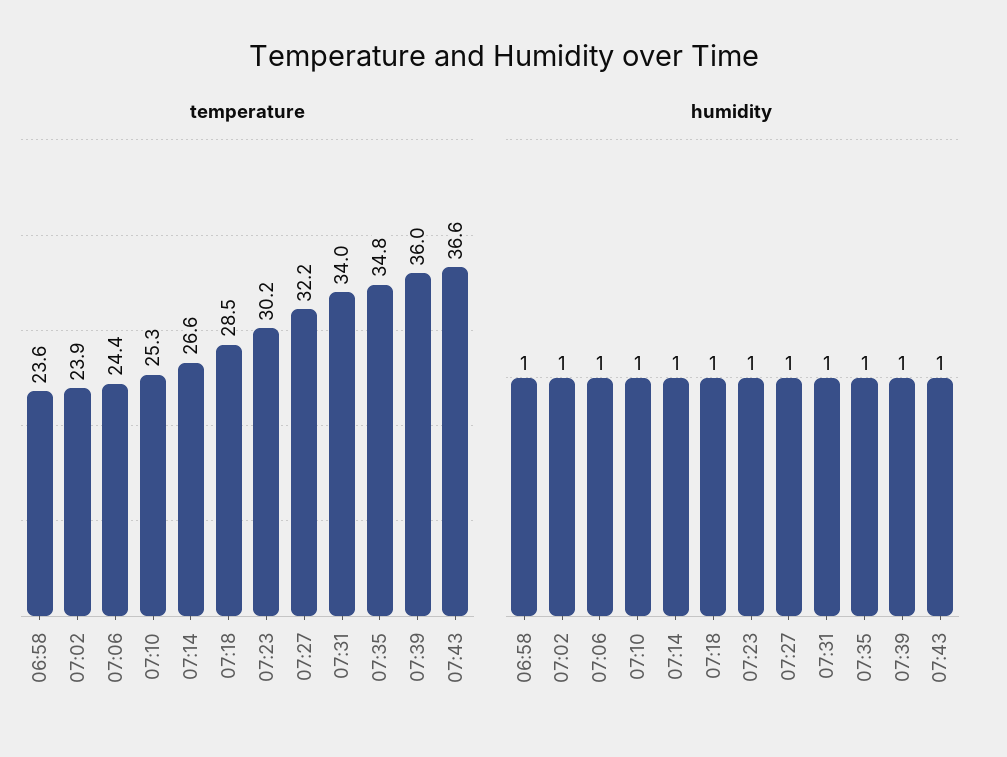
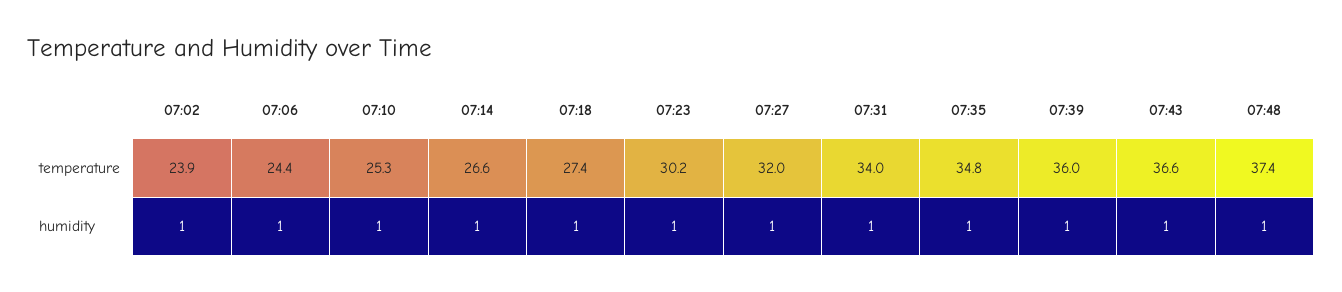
temperature, 06:58: 23.6 -> none
temperature, 07:18: 28.5 -> 27.4
temperature, 07:27: 32.2 -> 32
humidity, 06:58: 1 -> none
temperature, 07:48: none -> 37.4
humidity, 07:48: none -> 1

